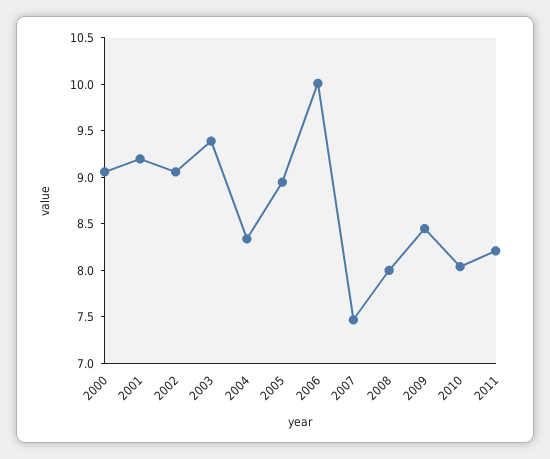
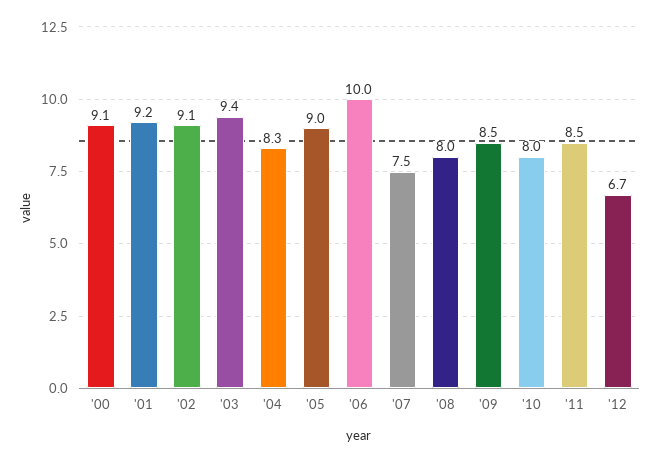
2011: 8.2 -> 8.5
'12: none -> 6.7

